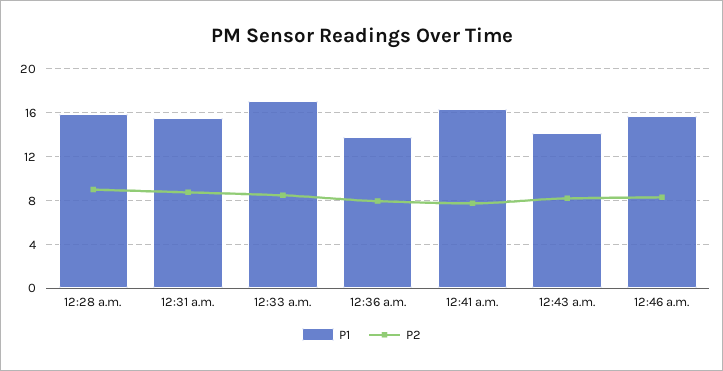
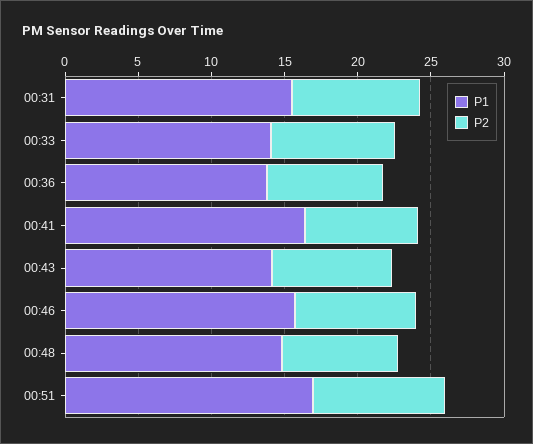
P1, 12:28 a.m.: 16 -> none
P2, 12:28 a.m.: 9 -> none
P1, 12:33 a.m.: 17 -> 14
P1, 00:48: none -> 15
P2, 00:48: none -> 8
P1, 00:51: none -> 17
P2, 00:51: none -> 9

